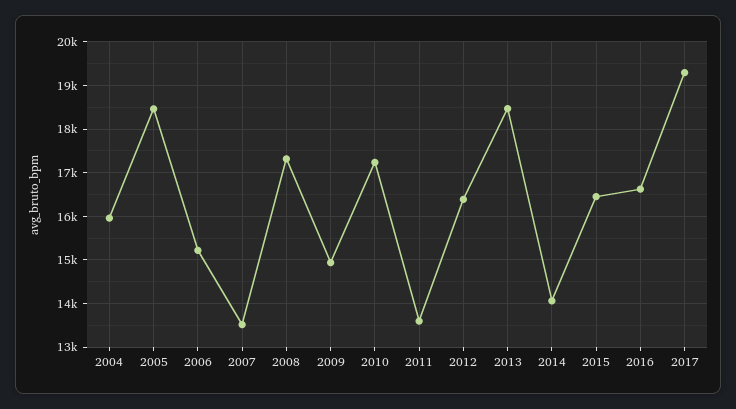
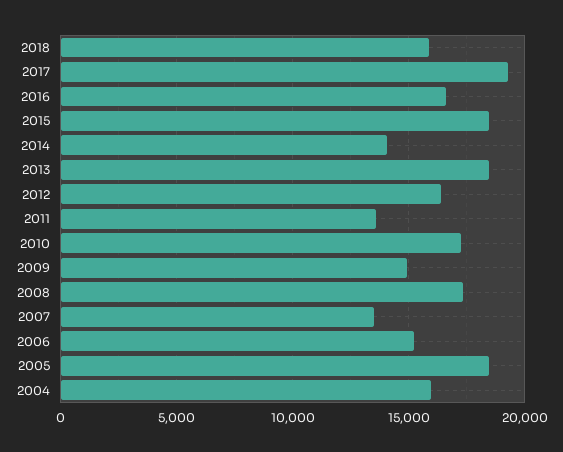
2015: 16400 -> 18500
2018: none -> 16000

